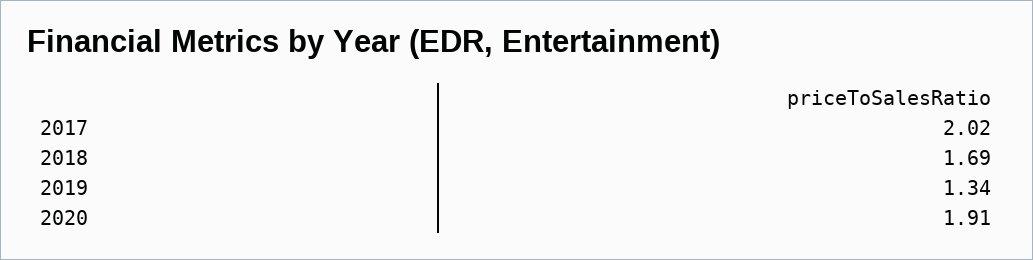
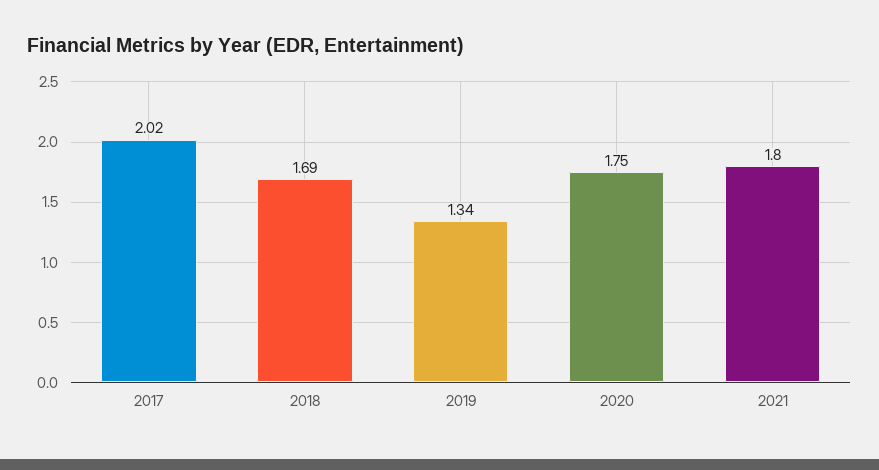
2020: 1.91 -> 1.75
2021: none -> 1.8

